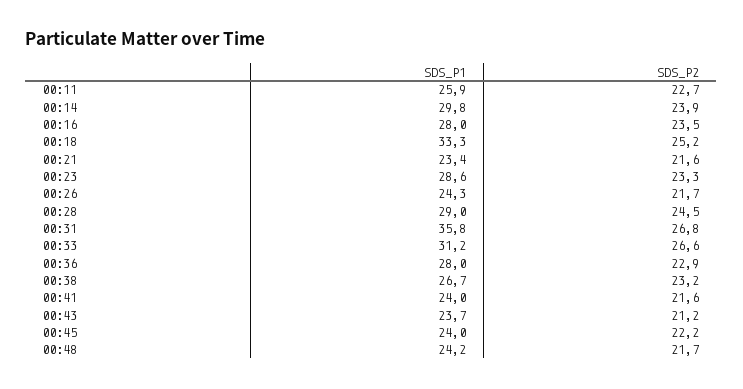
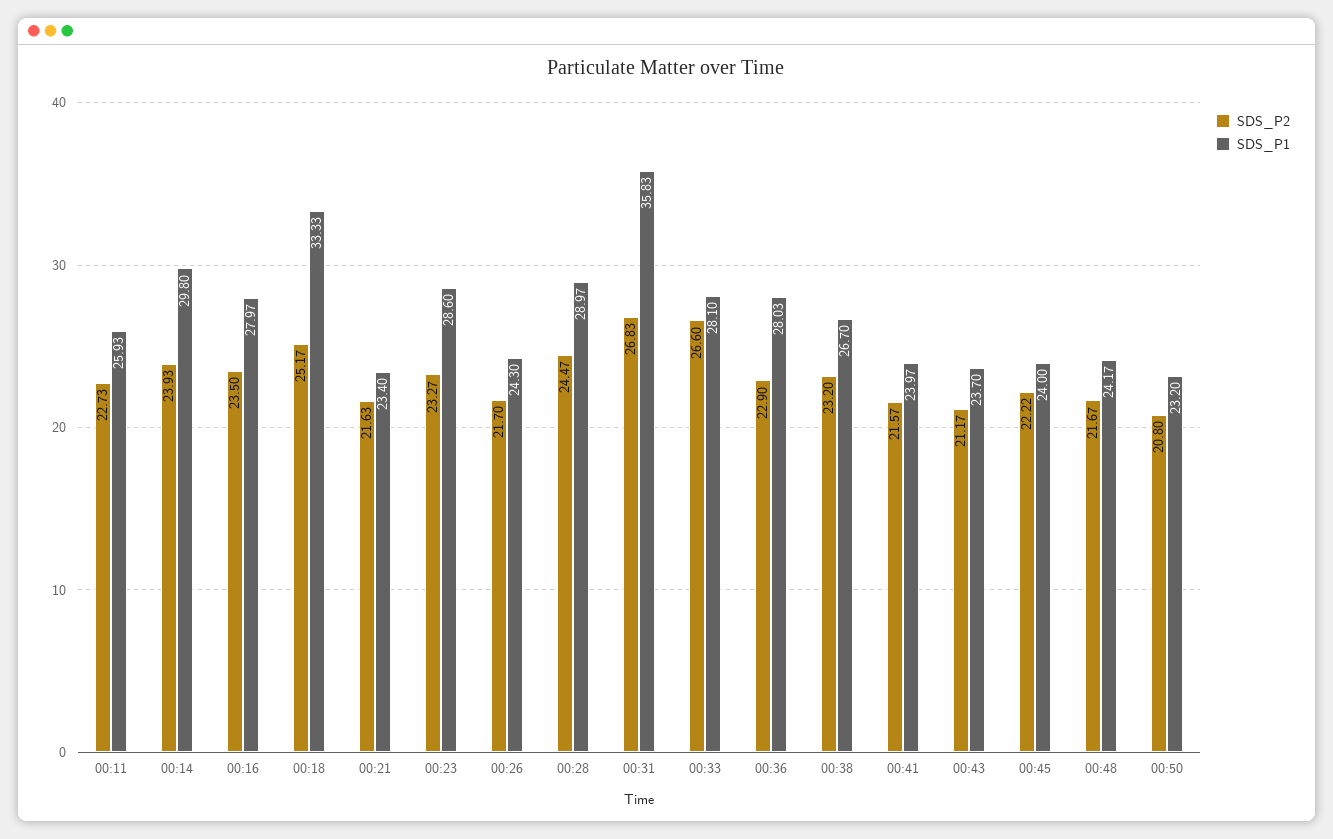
SDS_P1, 00:33: 31.2 -> 28.1
SDS_P2, 00:50: none -> 20.8
SDS_P1, 00:50: none -> 23.2

